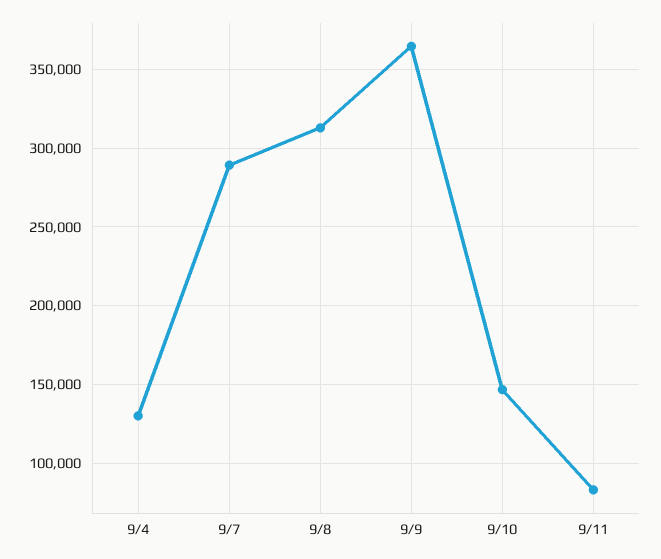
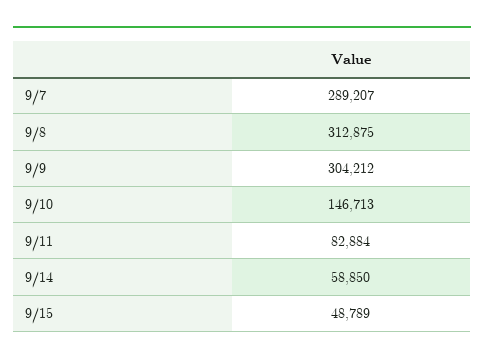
9/4: 130000 -> none
9/9: 365000 -> 304212
9/14: none -> 58850
9/15: none -> 48789

